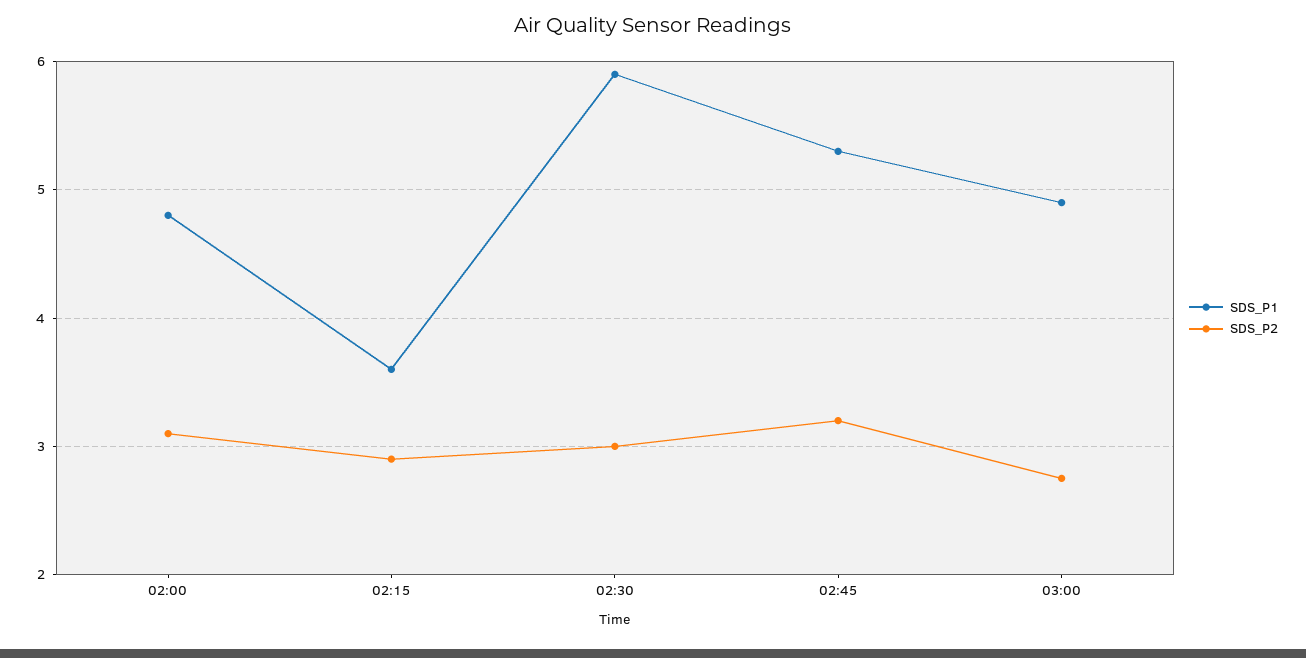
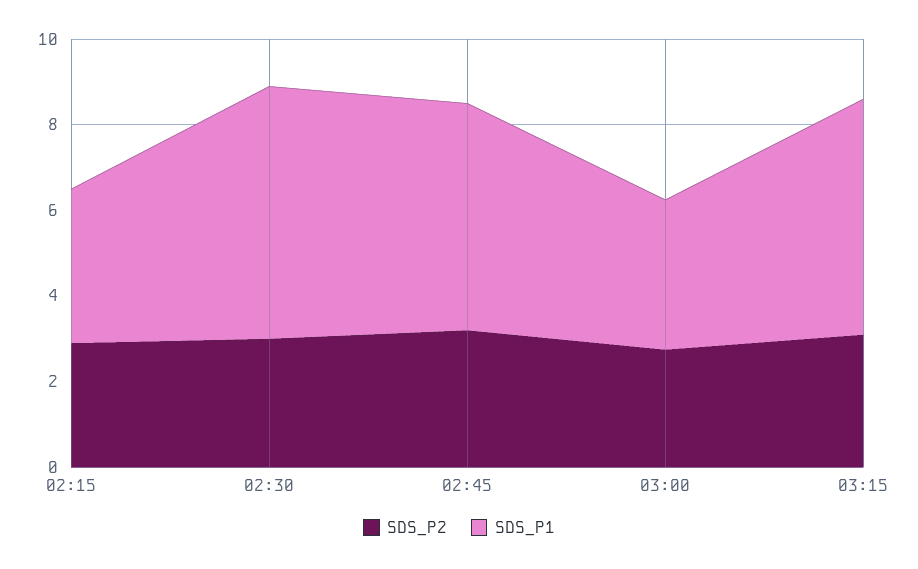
SDS_P1, 02:00: 4.8 -> none
SDS_P2, 02:00: 3.1 -> none
SDS_P1, 03:00: 4.9 -> 3.5
SDS_P2, 03:15: none -> 3
SDS_P1, 03:15: none -> 5.5

